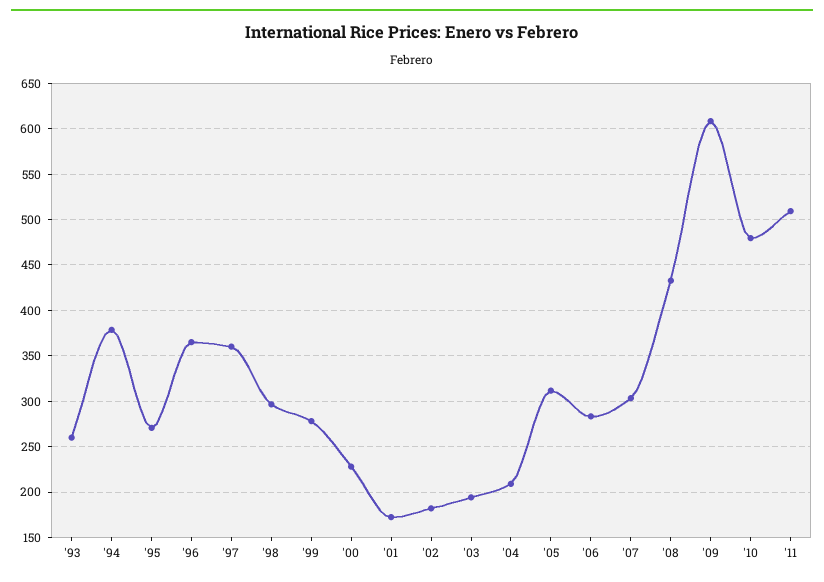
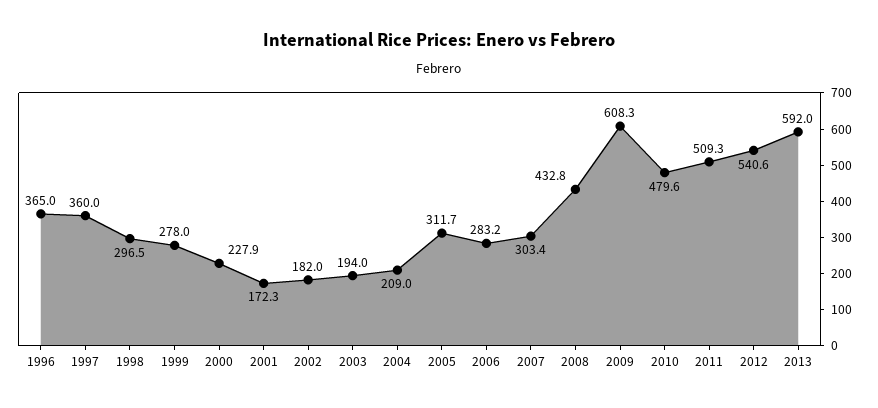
'93: 260 -> none
'94: 380 -> none
'95: 270 -> none
2012: none -> 540.6
2013: none -> 592

